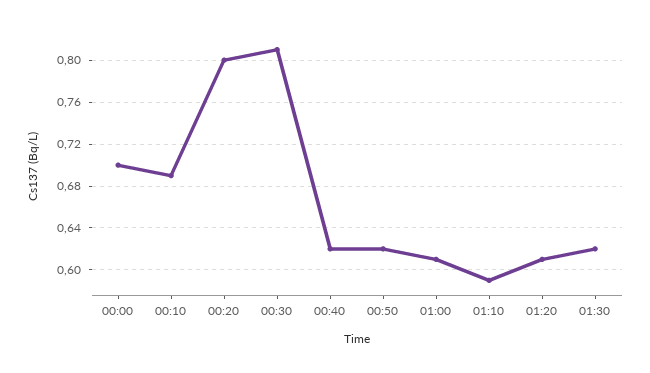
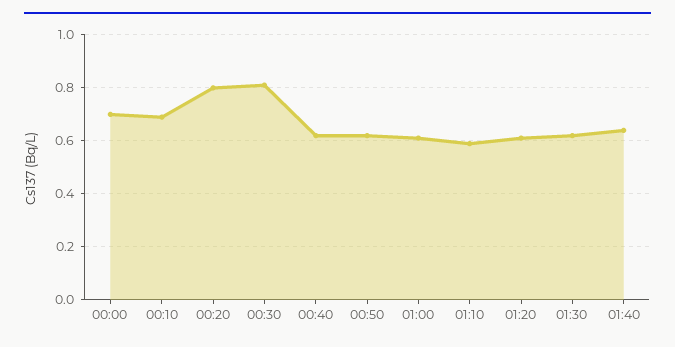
01:40: none -> 0.65

